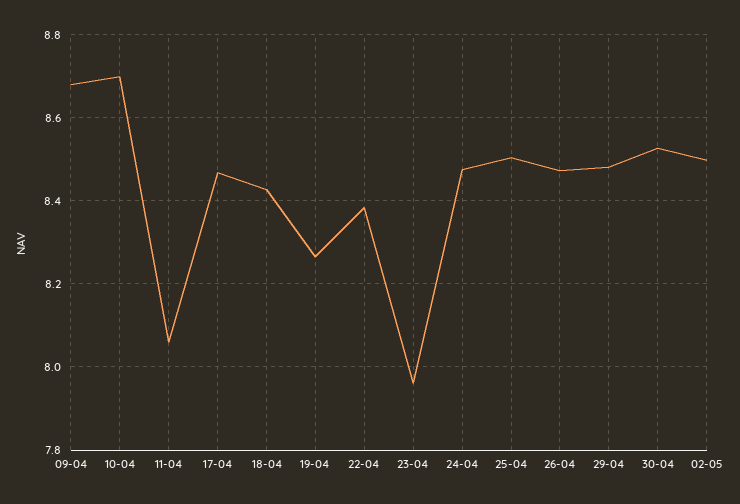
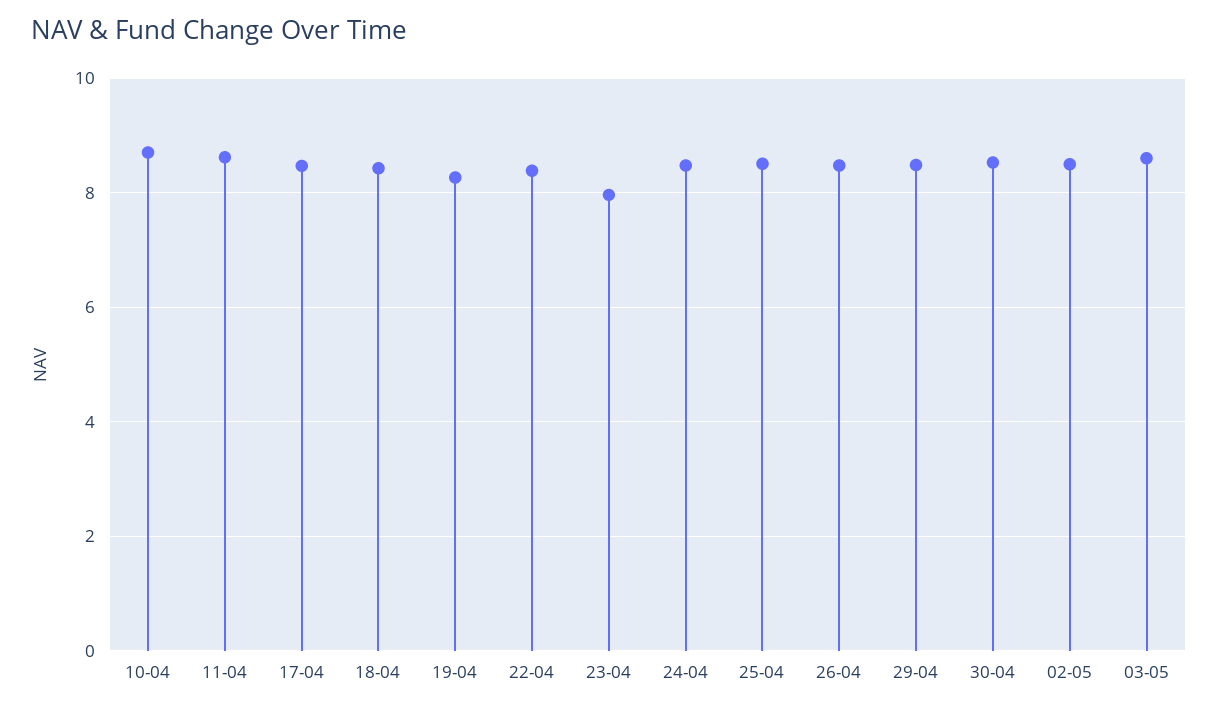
09-04: 8.68 -> none
11-04: 8.06 -> 8.6
03-05: none -> 8.6

